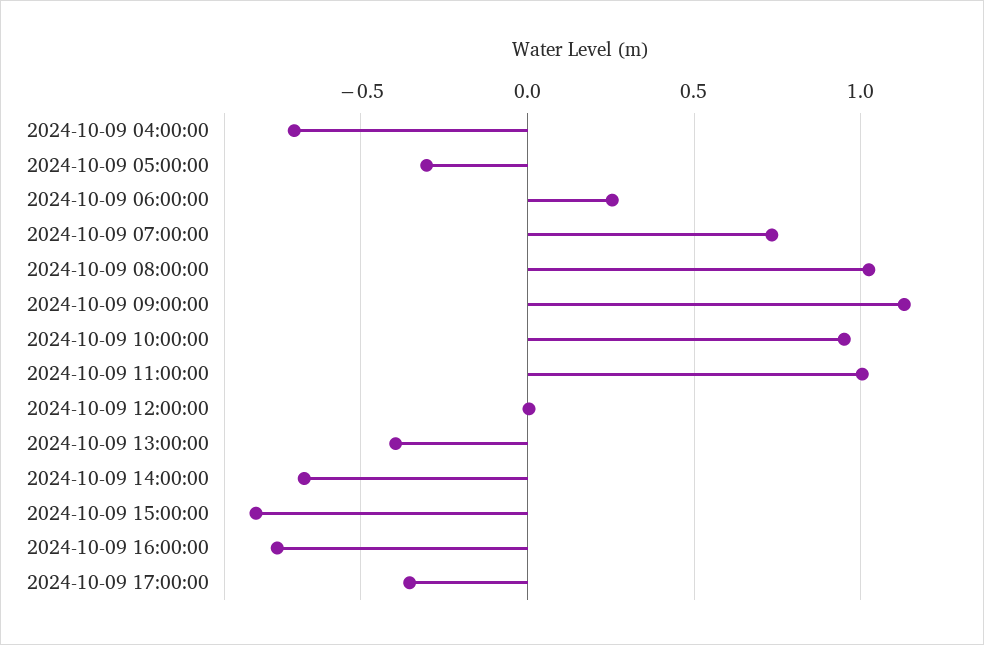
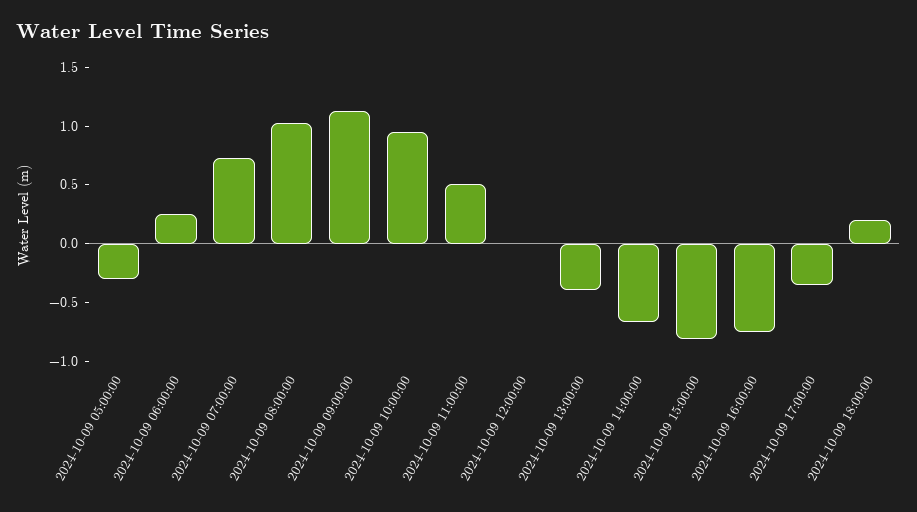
2024-10-09 04:00:00: -0.7 -> none
2024-10-09 11:00:00: 1 -> 0.5
2024-10-09 18:00:00: none -> 0.2

